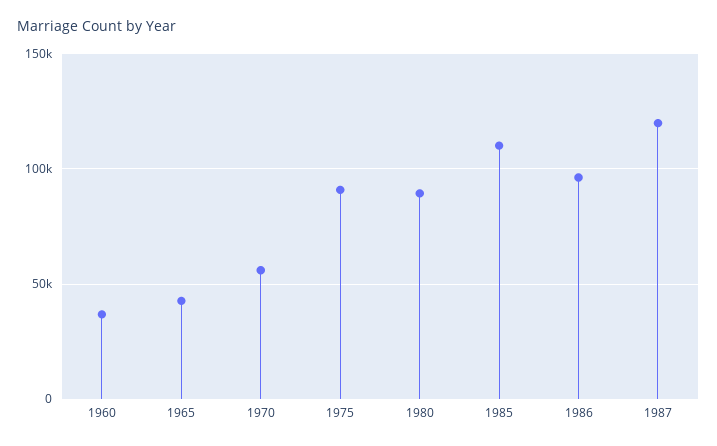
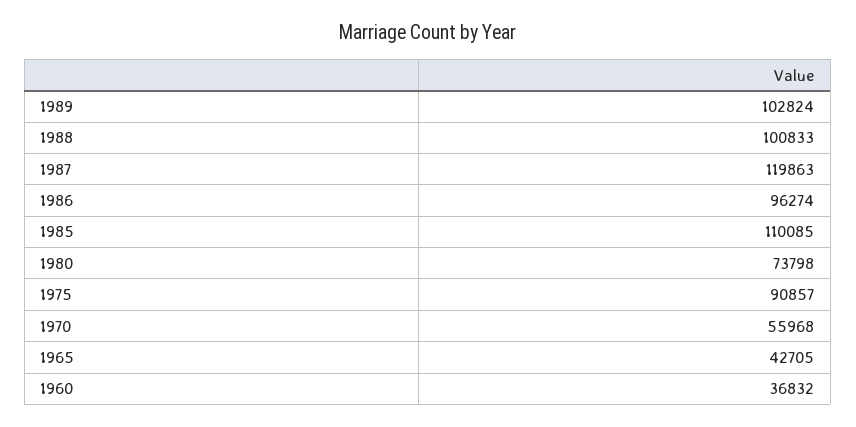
1980: 90000 -> 73798
1989: none -> 102824
1988: none -> 100833

